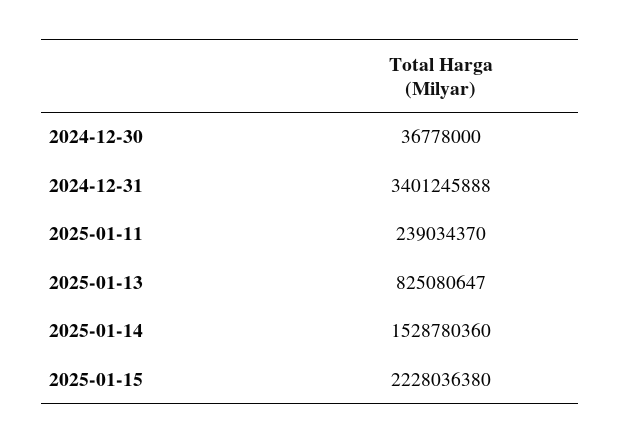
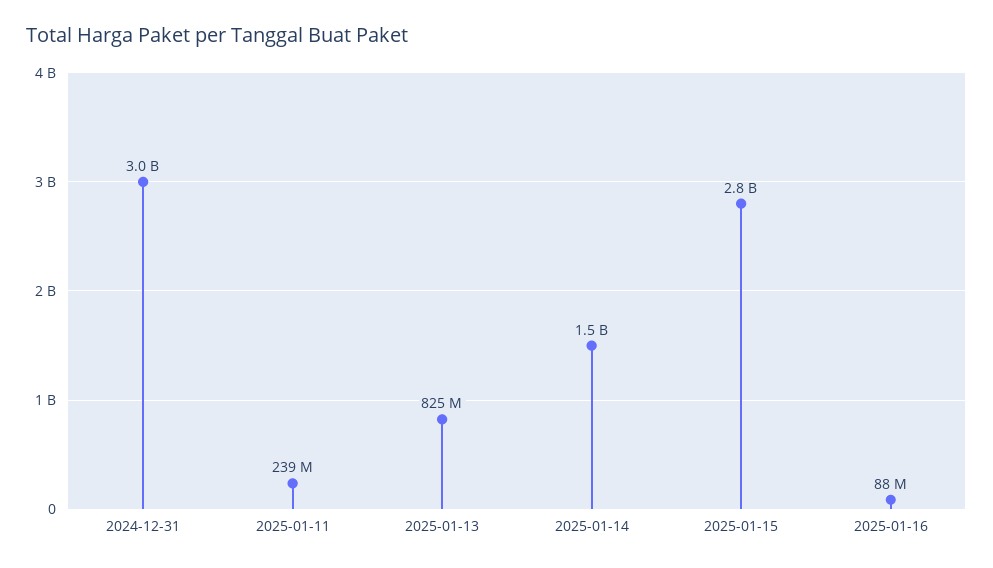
2024-12-30: 36778000 -> none
2024-12-31: 3401245888 -> 3000000000
2025-01-15: 2228036380 -> 2800000000
2025-01-16: none -> 88000000

